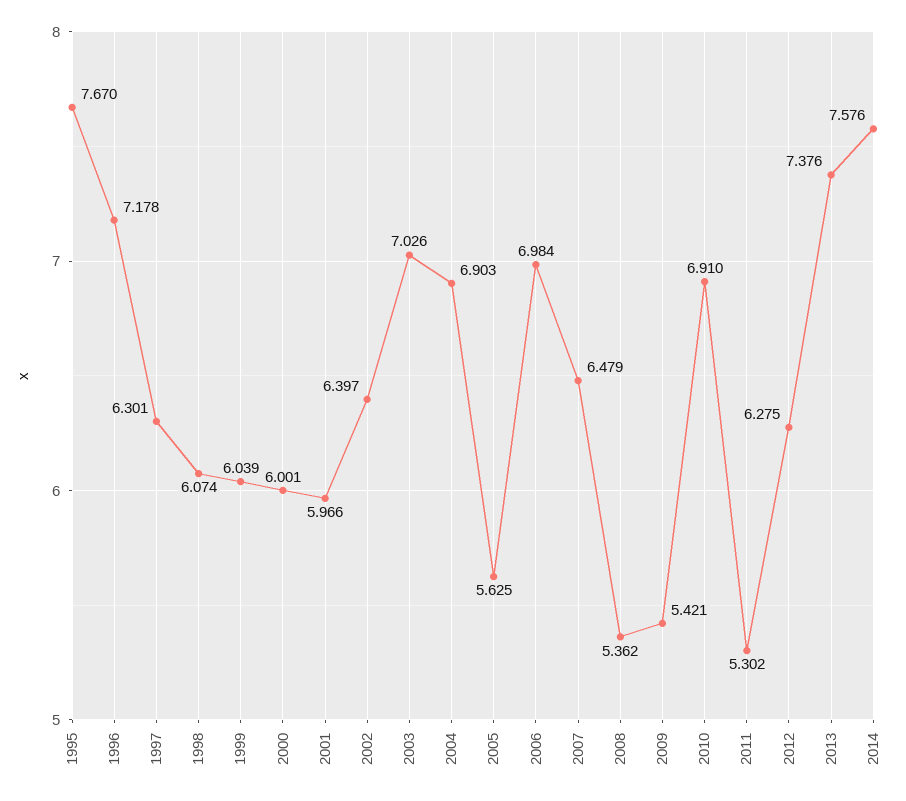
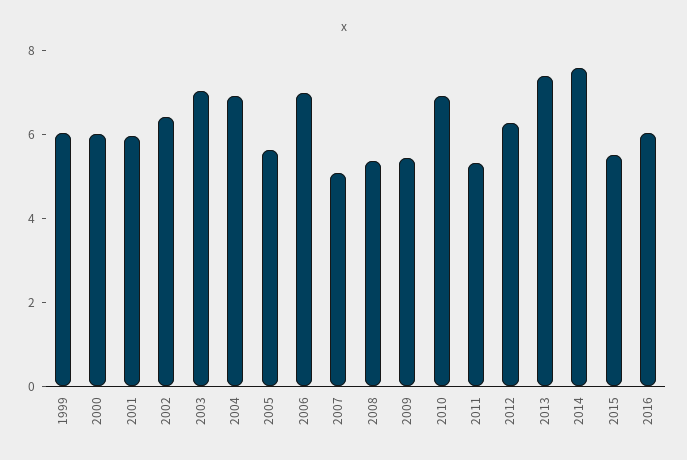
1995: 7.67 -> none
1996: 7.178 -> none
1997: 6.301 -> none
1998: 6.074 -> none
2007: 6.479 -> 5
2015: none -> 5.5
2016: none -> 6

